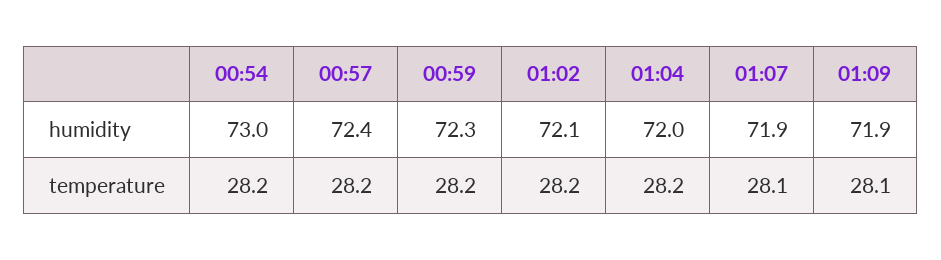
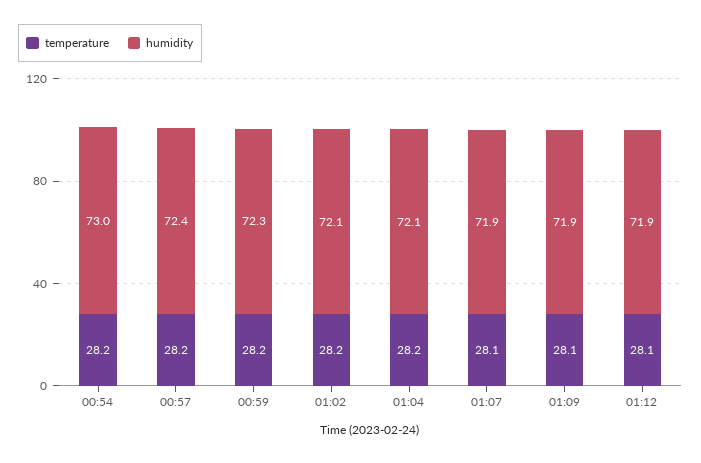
humidity, 01:04: 72 -> 72.1
temperature, 01:12: none -> 28.1
humidity, 01:12: none -> 71.9

